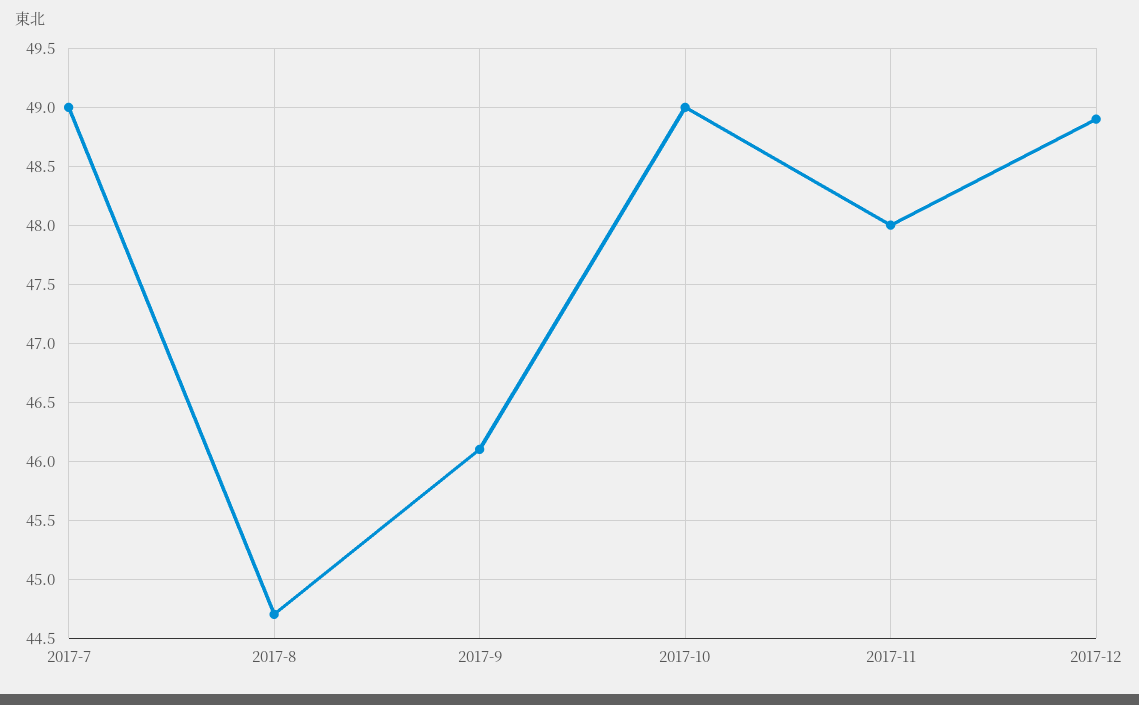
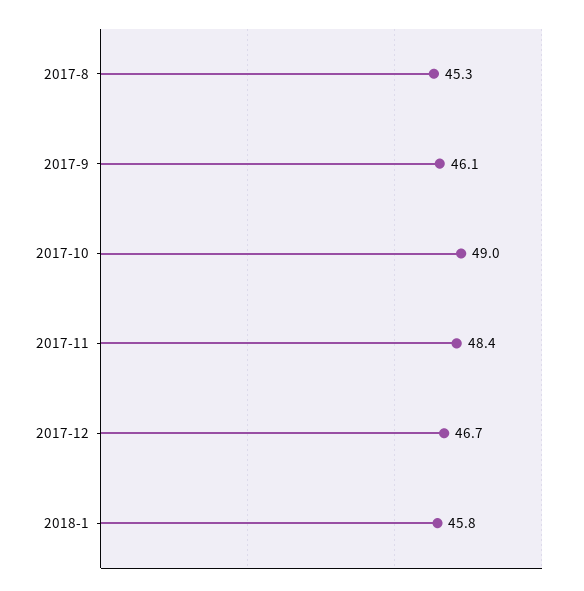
2017-7: 49 -> none
2017-8: 44.7 -> 45.3
2017-11: 48 -> 48.4
2017-12: 48.9 -> 46.7
2018-1: none -> 45.8

